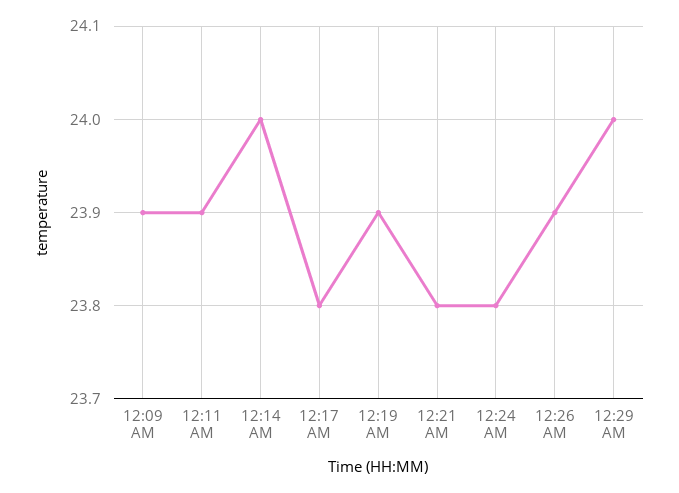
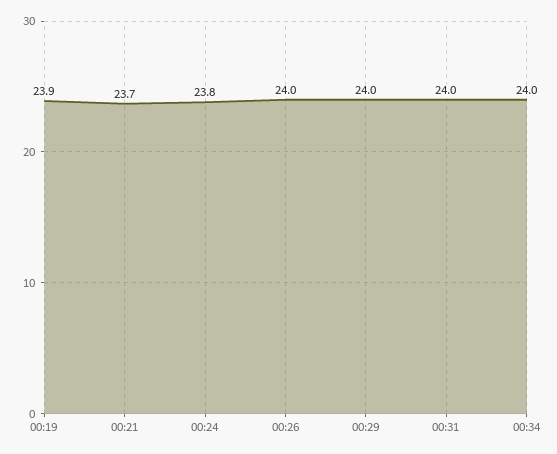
12:09 AM: 23.9 -> none
12:11 AM: 23.9 -> none
12:14 AM: 24 -> none
12:17 AM: 23.8 -> none
12:21 AM: 23.8 -> 23.7
12:26 AM: 23.9 -> 24
00:31: none -> 24
00:34: none -> 24

